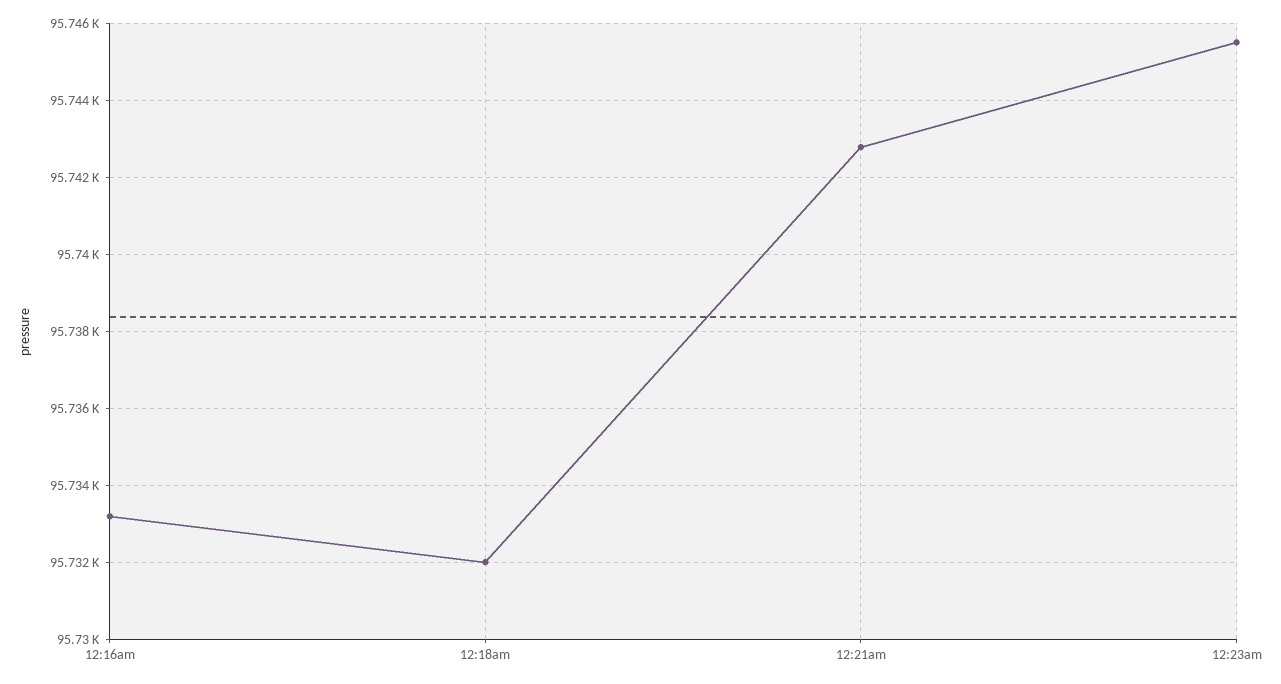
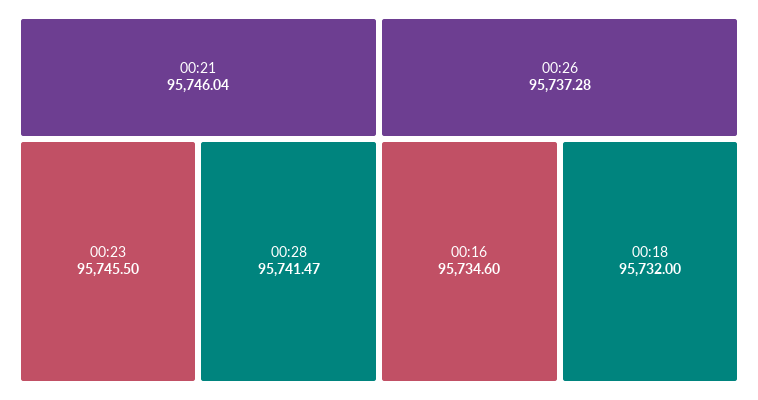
12:16am: 95733.2 -> 95734.6
12:21am: 95742.8 -> 95746.04
00:28: none -> 95741.47
00:26: none -> 95737.28

